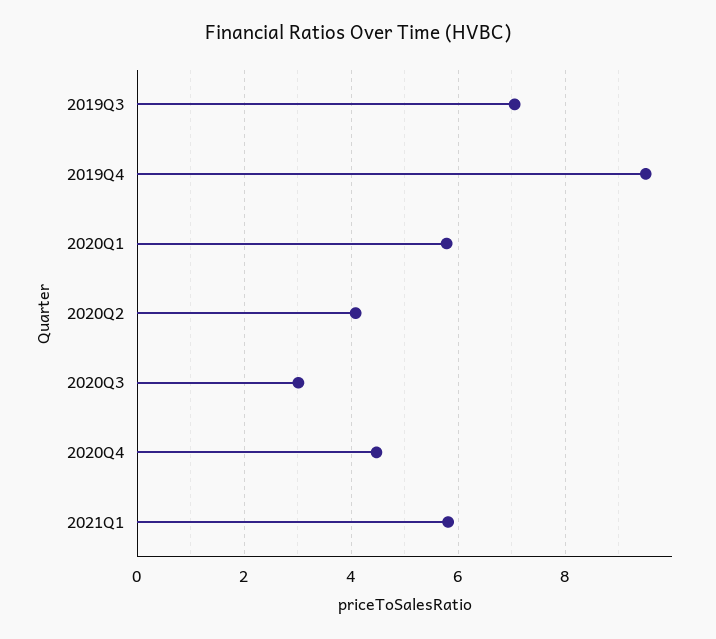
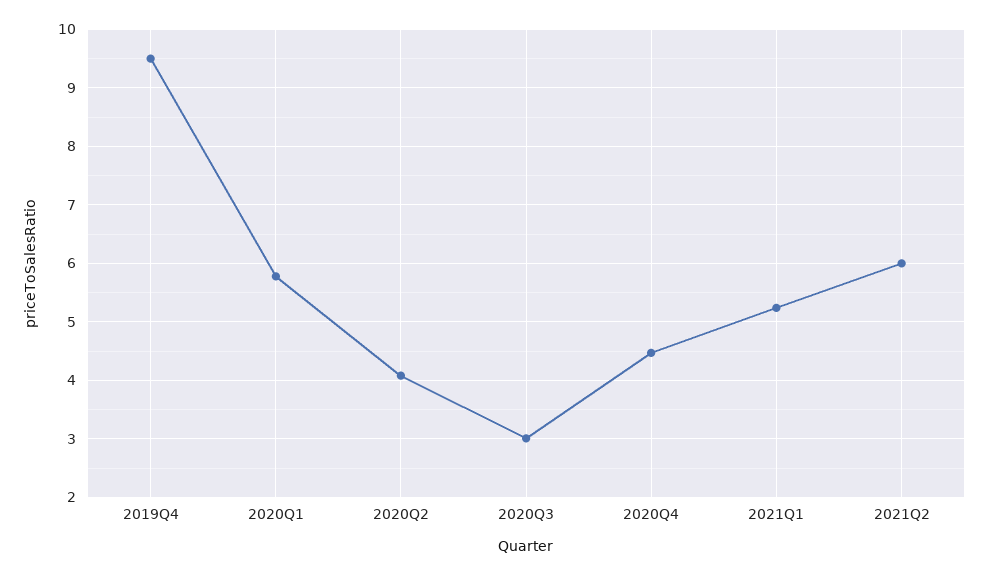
2019Q3: 7 -> none
2021Q1: 5.8 -> 5.2
2021Q2: none -> 6

